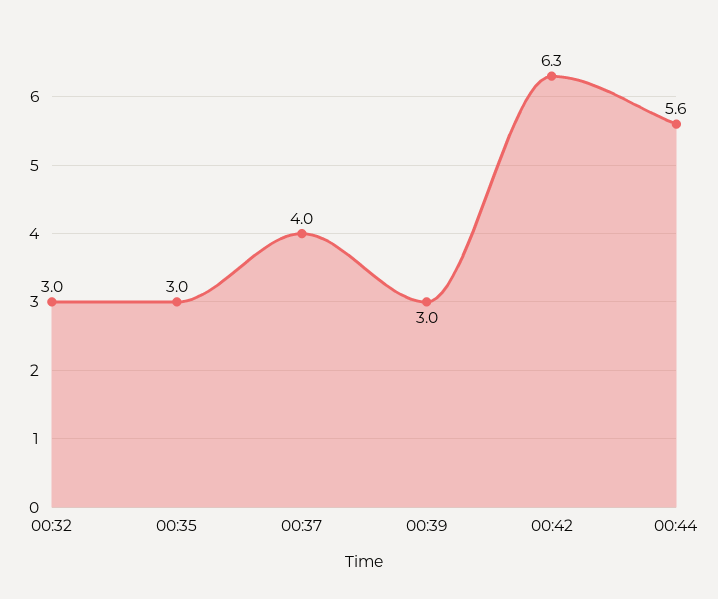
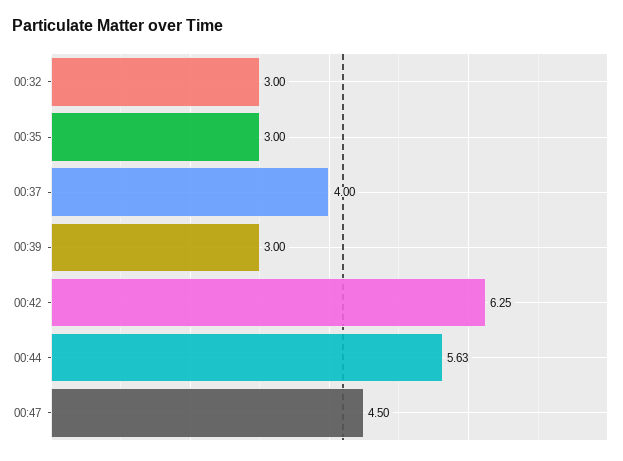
00:47: none -> 4.5

